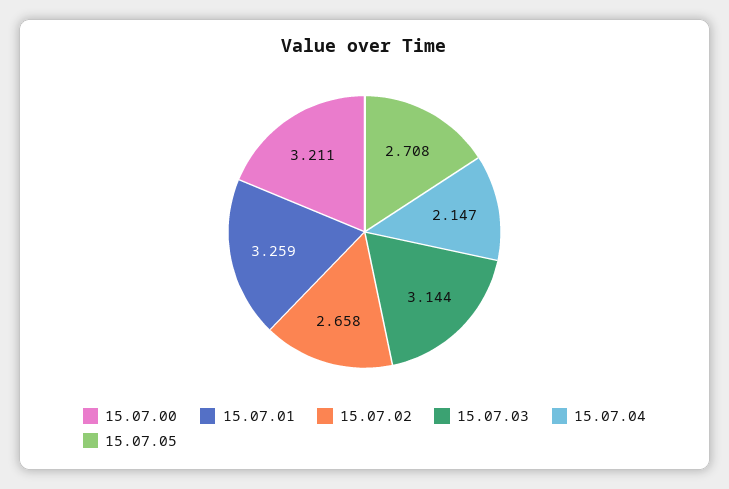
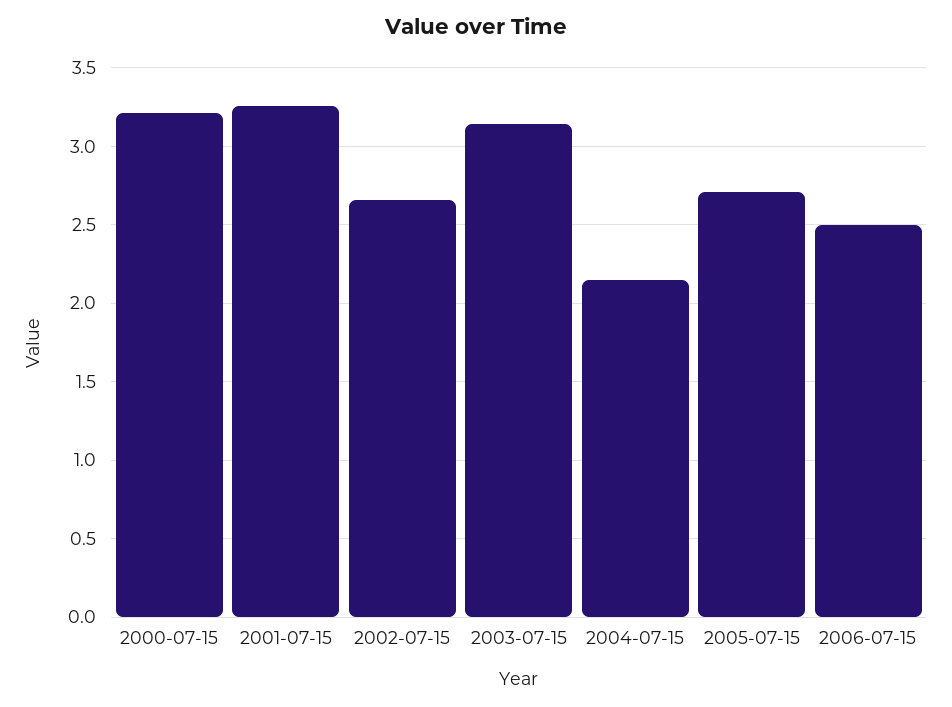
2006-07-15: none -> 2.5

